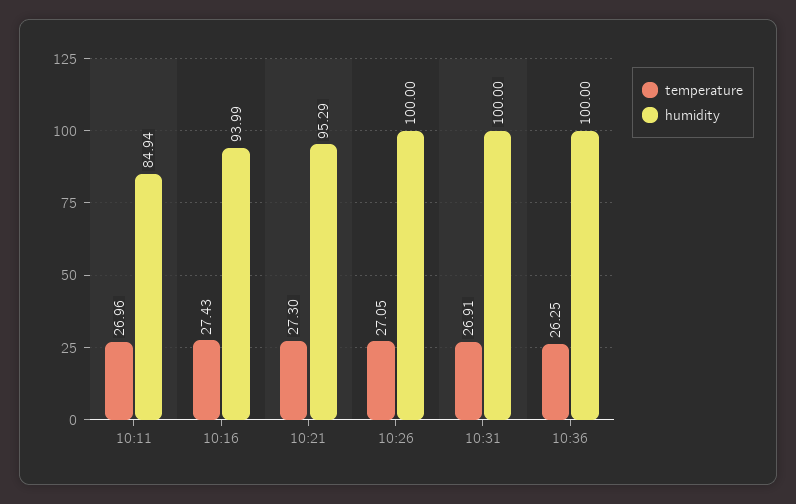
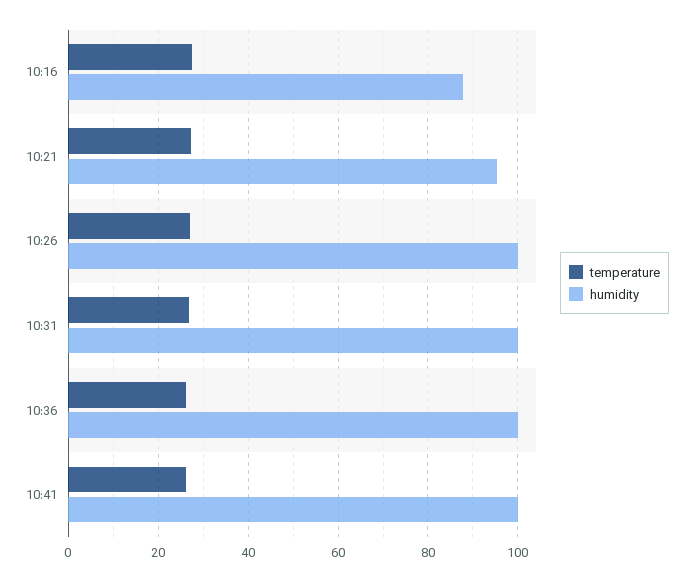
temperature, 10:11: 26.96 -> none
humidity, 10:11: 84.94 -> none
humidity, 10:16: 93.99 -> 88
temperature, 10:41: none -> 26
humidity, 10:41: none -> 100

